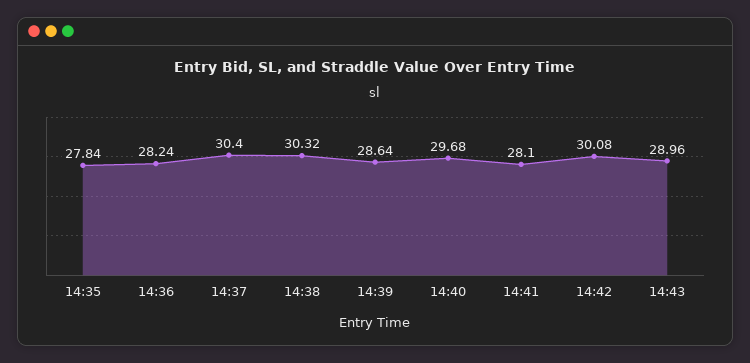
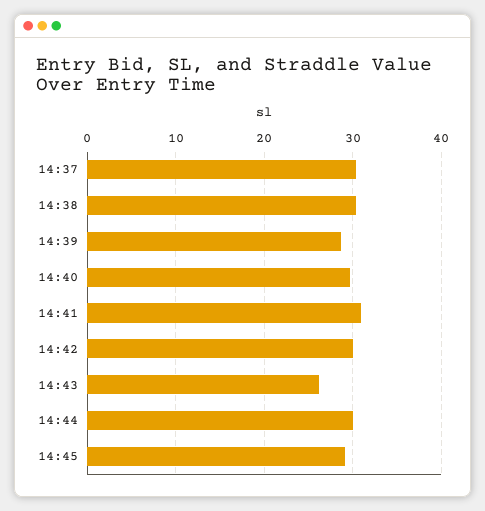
14:35: 27.84 -> none
14:36: 28.24 -> none
14:41: 28.1 -> 31
14:43: 28.96 -> 26
14:44: none -> 30
14:45: none -> 29

